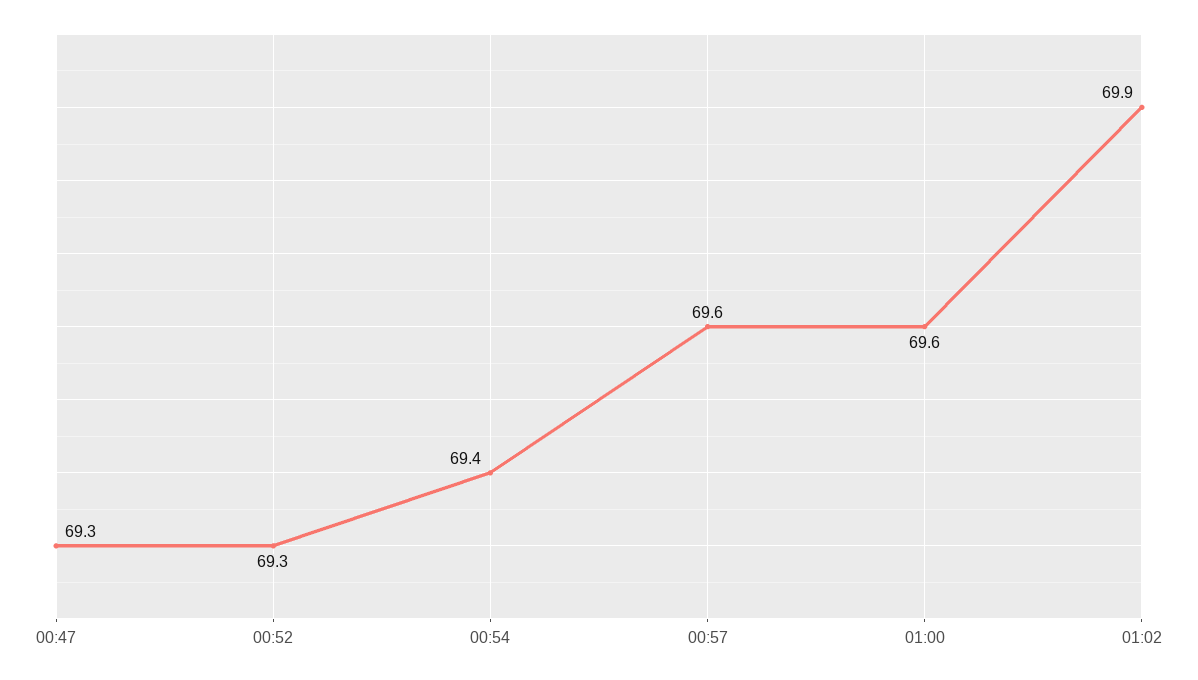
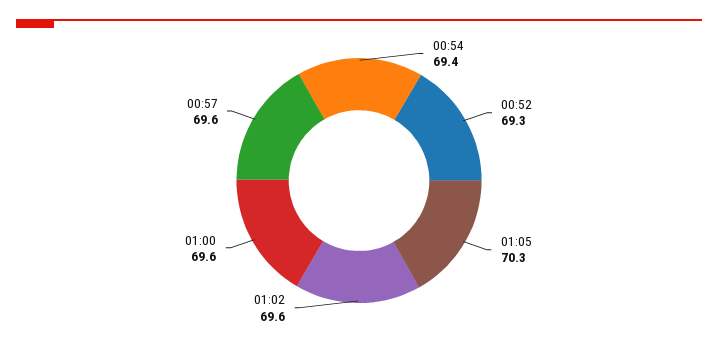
00:47: 69.3 -> none
01:02: 69.9 -> 69.6
01:05: none -> 70.3

